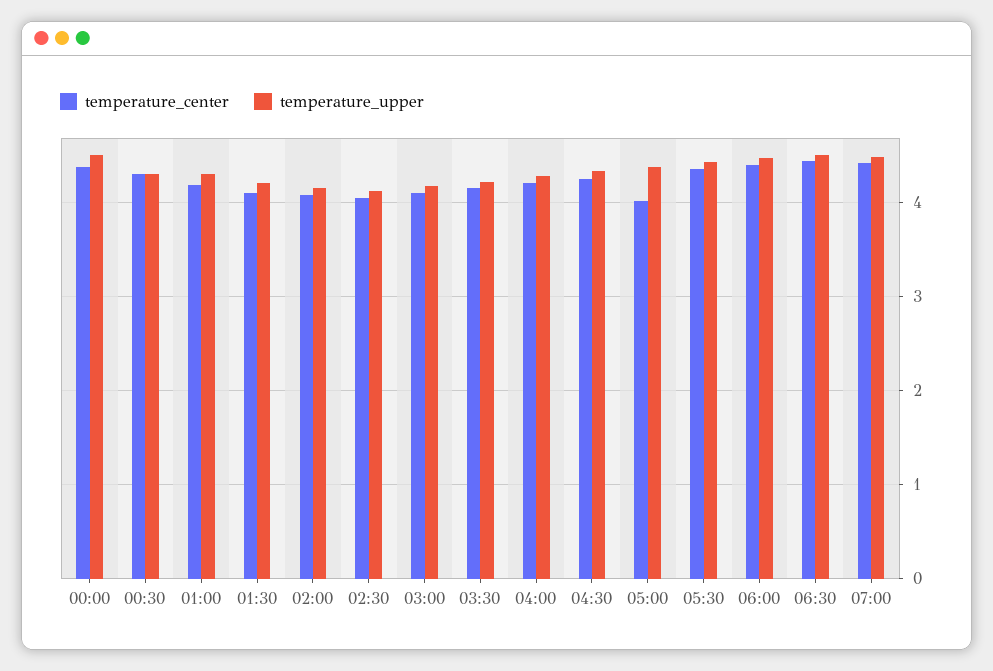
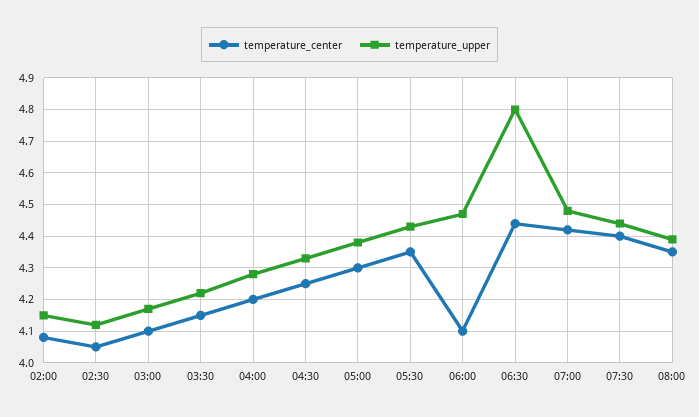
temperature_center, 00:00: 4.4 -> none
temperature_upper, 00:00: 4.5 -> none
temperature_center, 00:30: 4.3 -> none
temperature_upper, 00:30: 4.3 -> none
temperature_center, 01:00: 4.2 -> none
temperature_upper, 01:00: 4.3 -> none
temperature_center, 01:30: 4.1 -> none
temperature_upper, 01:30: 4.2 -> none
temperature_center, 05:00: 4 -> 4.3
temperature_center, 06:00: 4.4 -> 4.1
temperature_upper, 06:30: 4.5 -> 4.8
temperature_center, 07:30: none -> 4.4
temperature_upper, 07:30: none -> 4.45
temperature_center, 08:00: none -> 4.35
temperature_upper, 08:00: none -> 4.4

